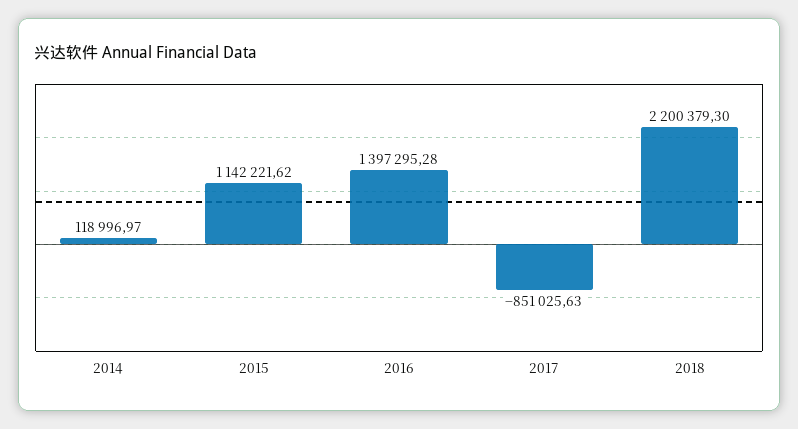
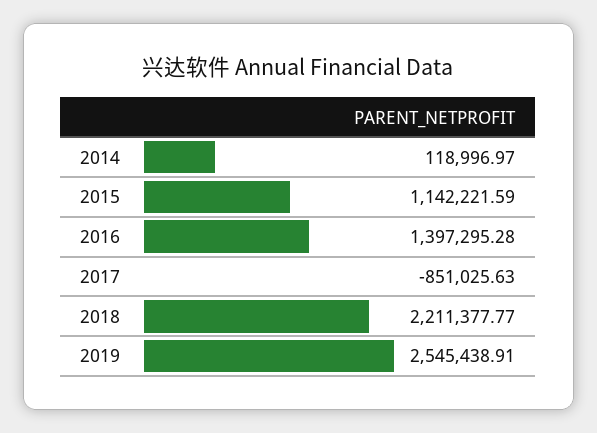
2015: 1142221.62 -> 1142221.59
2018: 2200379.3 -> 2211377.77
2019: none -> 2545438.91

